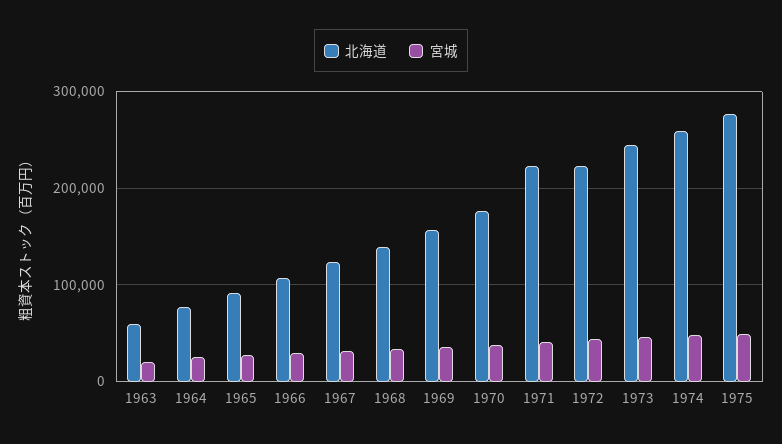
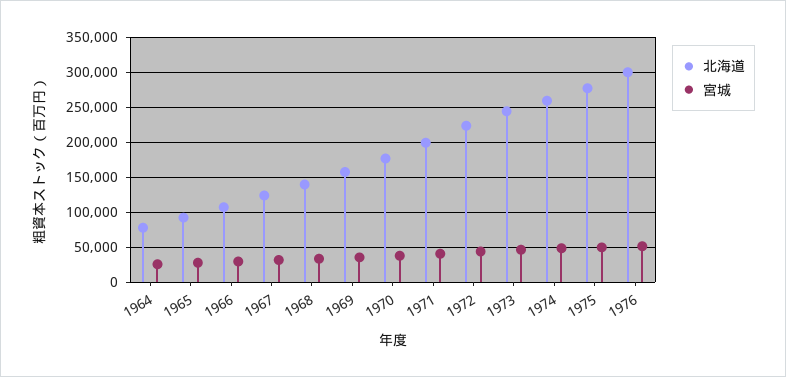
北海道, 1963: 60000 -> none
宮城, 1963: 20000 -> none
北海道, 1971: 220000 -> 200000
北海道, 1976: none -> 300000
宮城, 1976: none -> 50000

